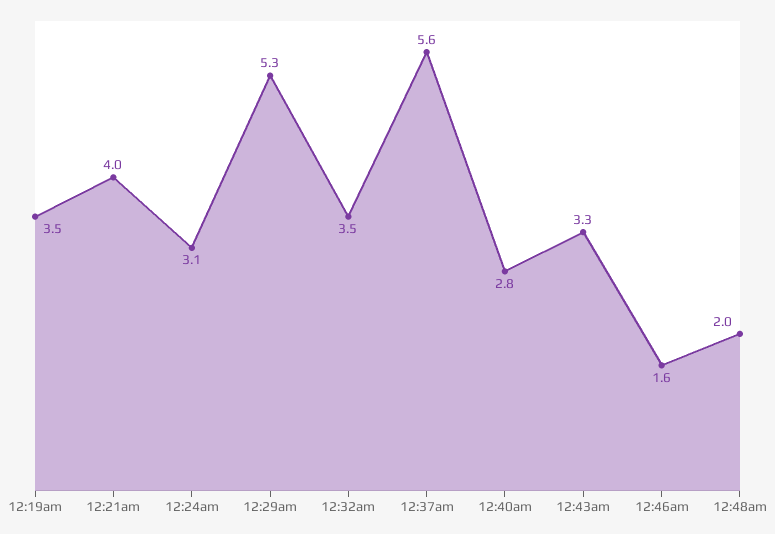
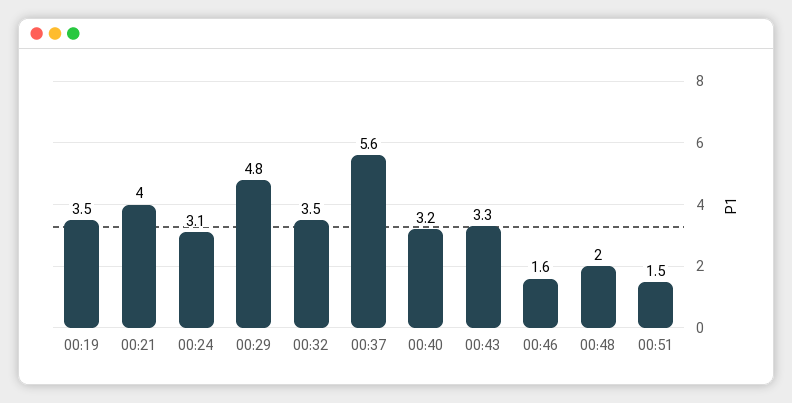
12:29am: 5.3 -> 4.8
12:40am: 2.8 -> 3.2
00:51: none -> 1.5

